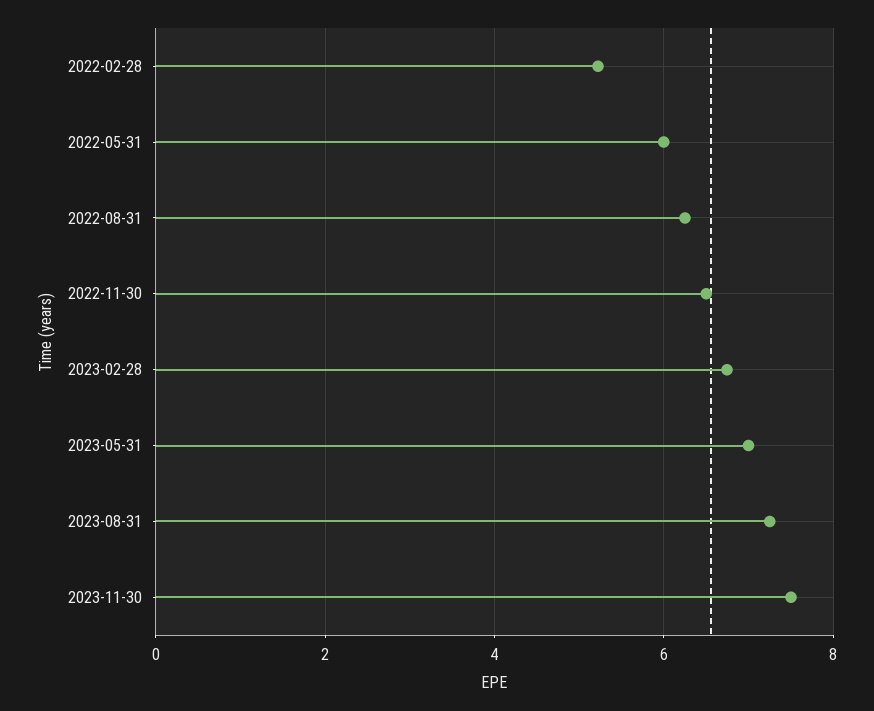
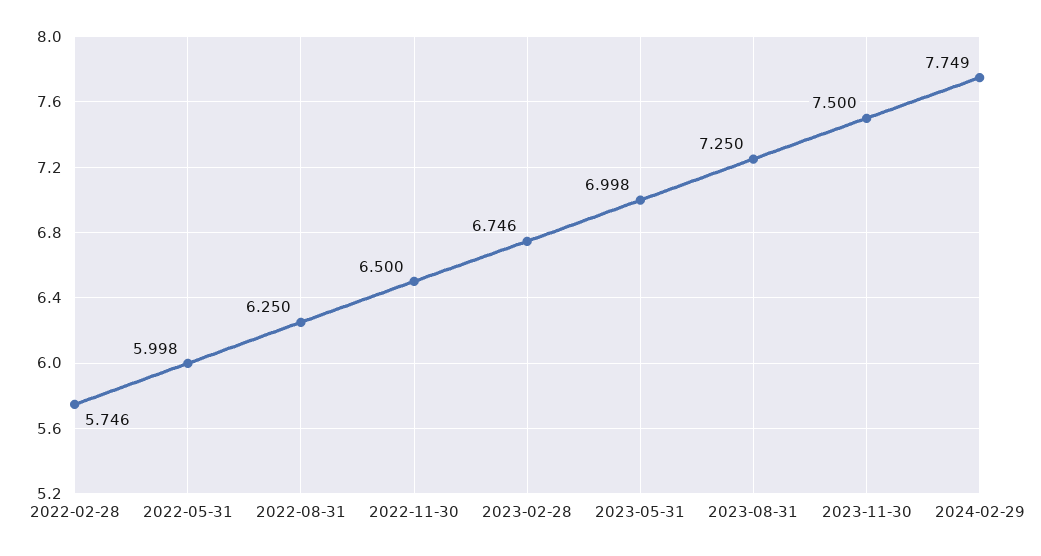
2022-02-28: 5.2 -> 5.746
2024-02-29: none -> 7.749

